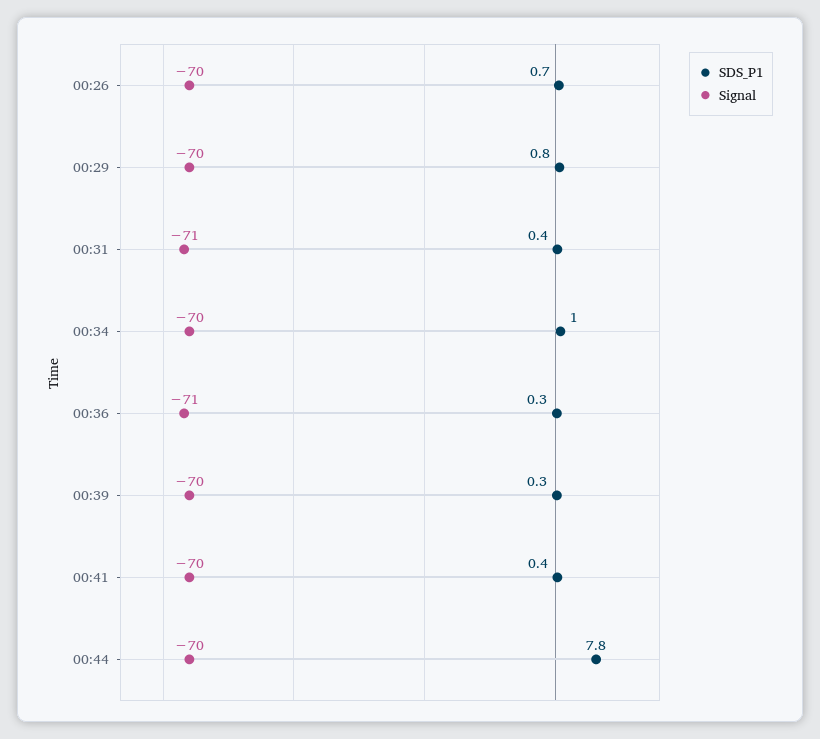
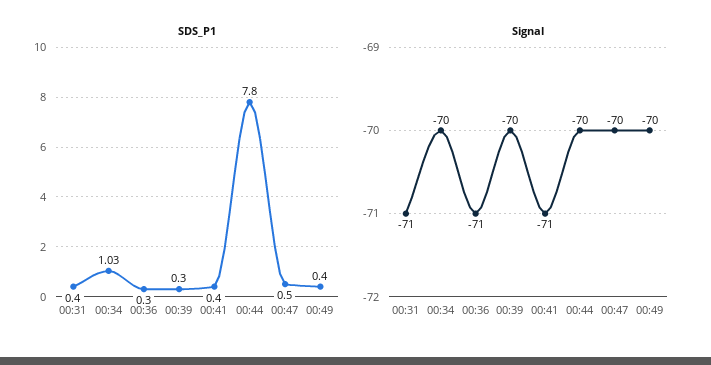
SDS_P1, 00:26: 0.7 -> none
Signal, 00:26: -70 -> none
SDS_P1, 00:29: 0.8 -> none
Signal, 00:29: -70 -> none
Signal, 00:41: -70 -> -71
SDS_P1, 00:47: none -> 0.5
SDS_P1, 00:49: none -> 0.4
Signal, 00:47: none -> -70
Signal, 00:49: none -> -70

